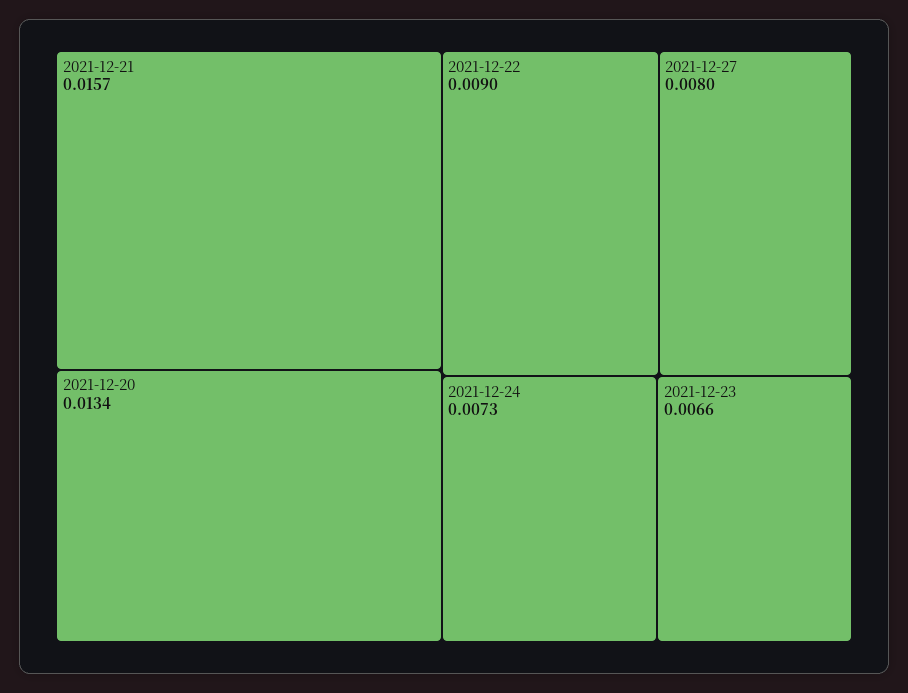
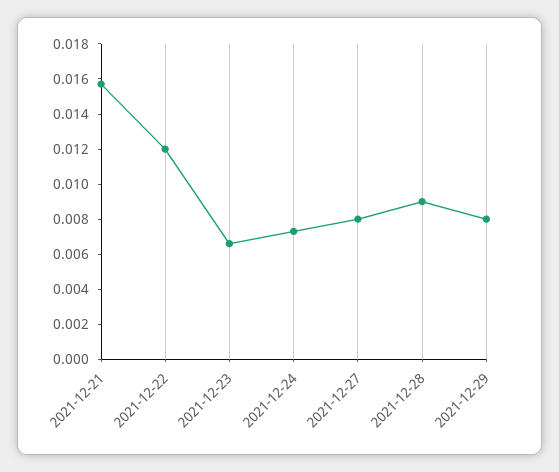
2021-12-20: 0.0134 -> none
2021-12-22: 0.009 -> 0.012
2021-12-28: none -> 0.009
2021-12-29: none -> 0.008

